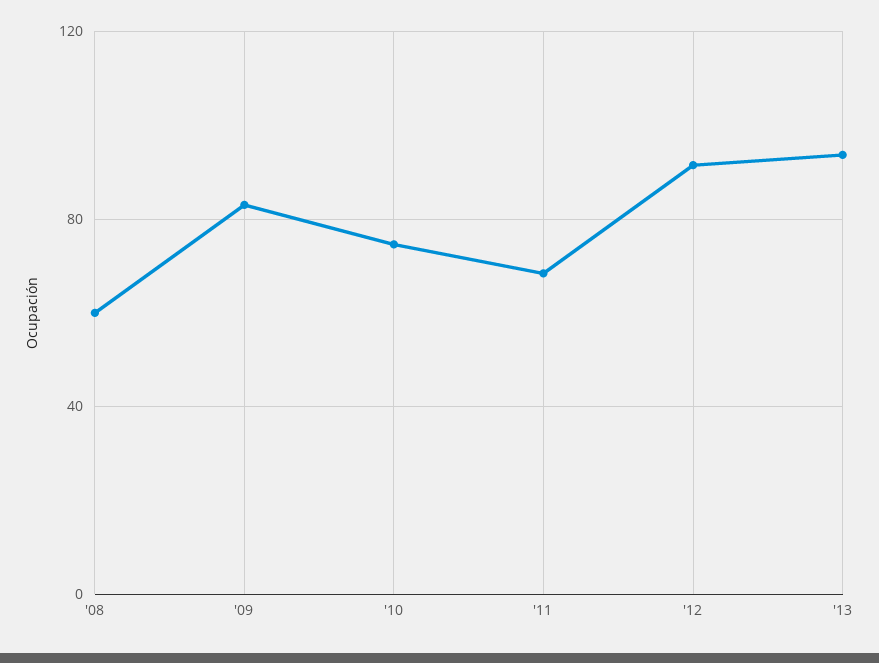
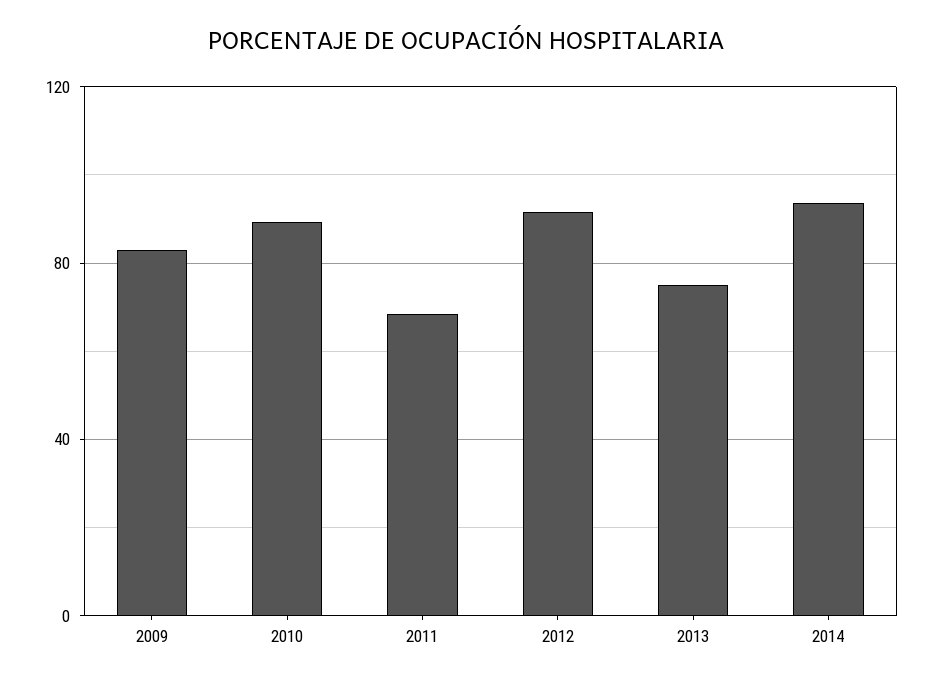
'08: 60 -> none
'10: 75 -> 90
'13: 95 -> 75
2014: none -> 95

